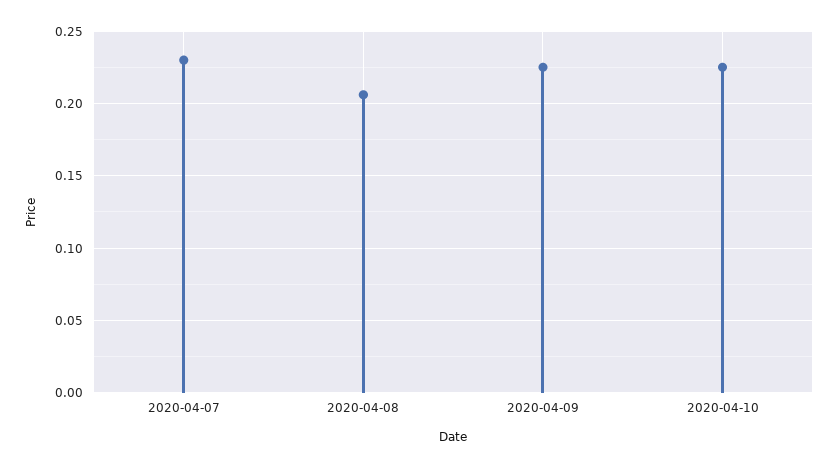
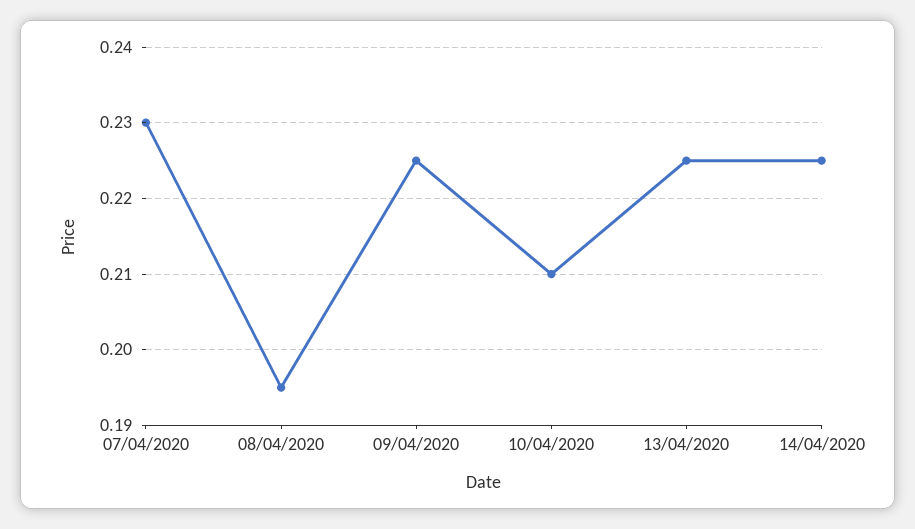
2020-04-08: 0.205 -> 0.195
2020-04-10: 0.225 -> 0.21
13/04/2020: none -> 0.225
14/04/2020: none -> 0.225

